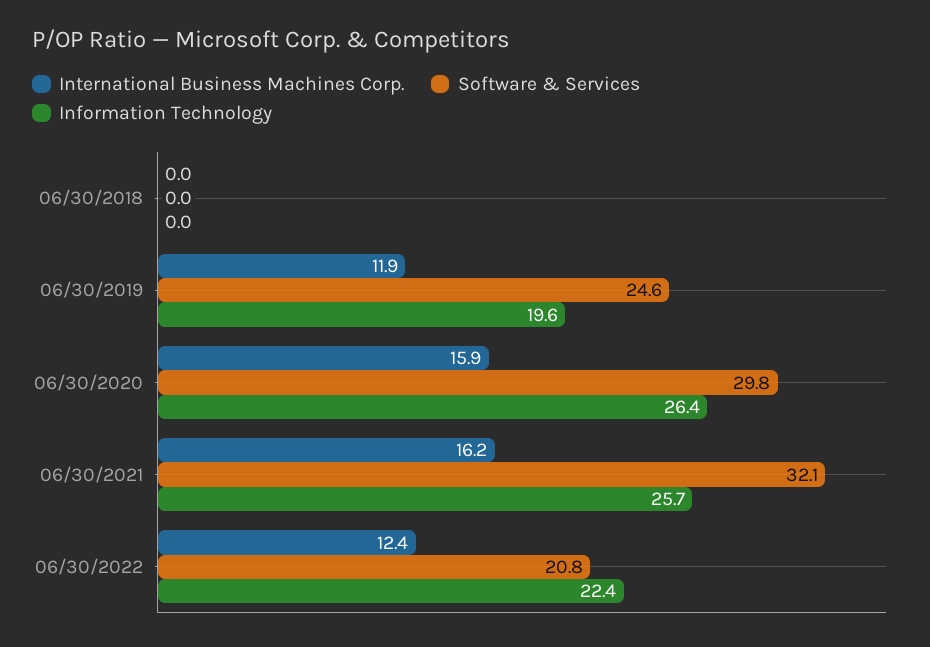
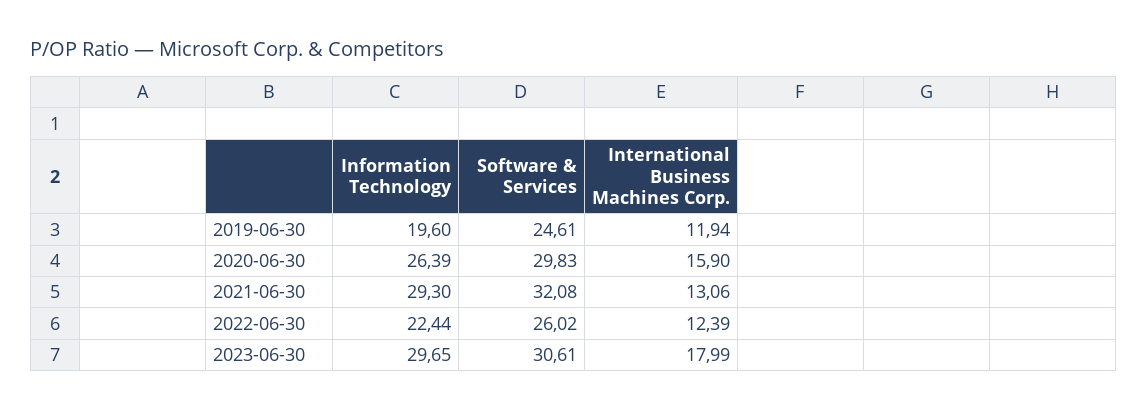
International Business Machines Corp., 06/30/2018: 0 -> none
Software & Services, 06/30/2018: 0 -> none
Information Technology, 06/30/2018: 0 -> none
International Business Machines Corp., 06/30/2021: 16.2 -> 13.06
Information Technology, 06/30/2021: 25.7 -> 29.3
Software & Services, 06/30/2022: 20.8 -> 26.02
Information Technology, 2023-06-30: none -> 29.65
Software & Services, 2023-06-30: none -> 30.61
International Business Machines Corp., 2023-06-30: none -> 17.99

